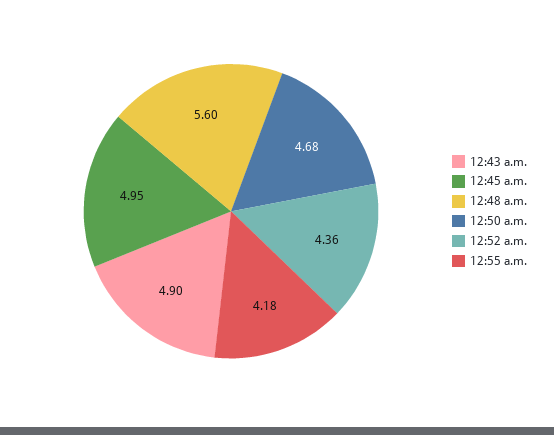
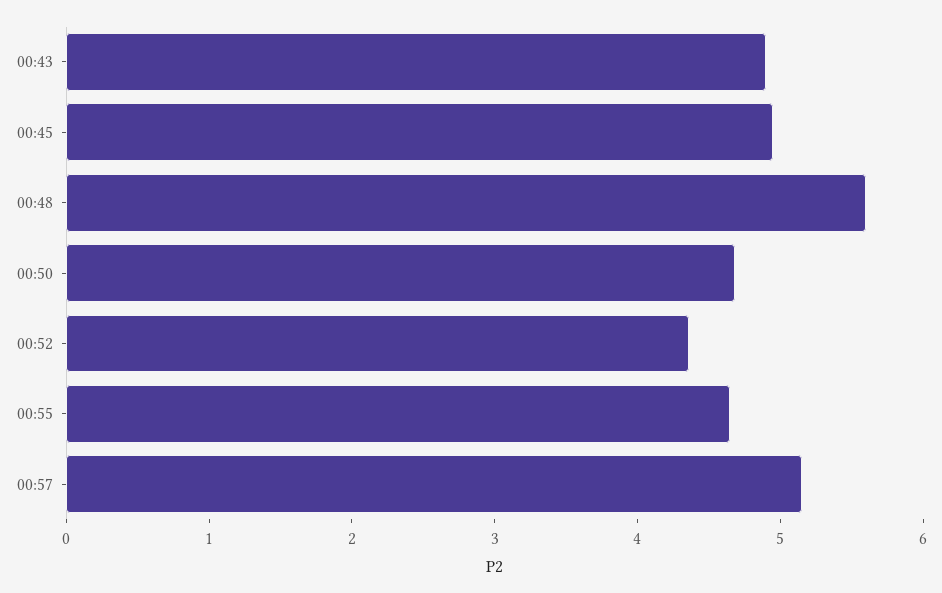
12:55 a.m.: 4.18 -> 4.6
00:57: none -> 5.2

